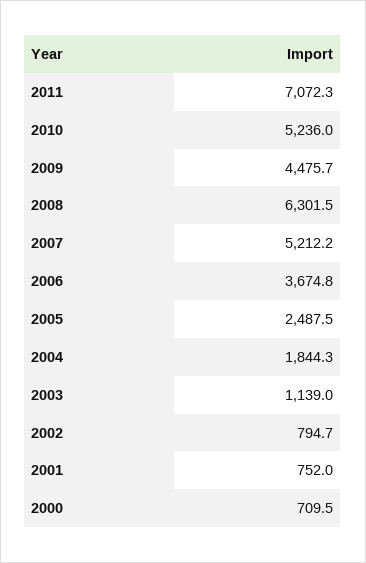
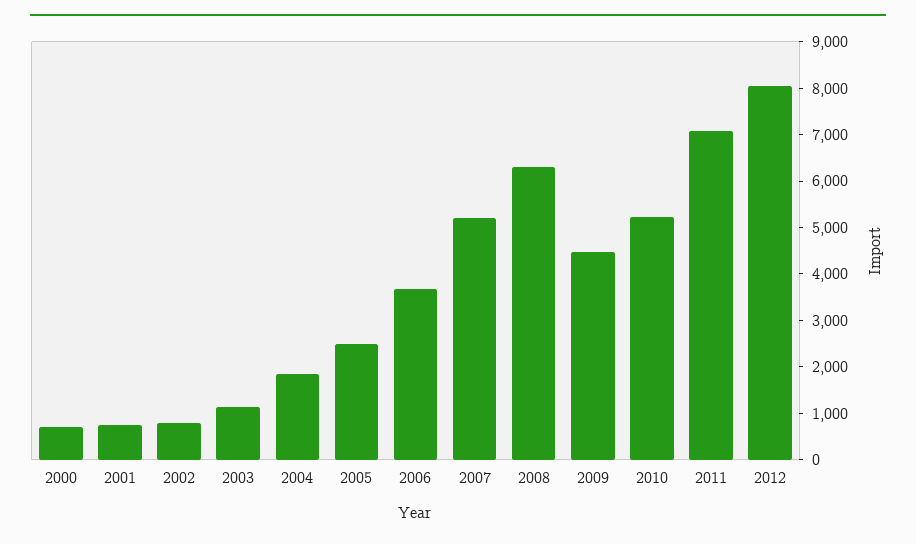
2012: none -> 8000

